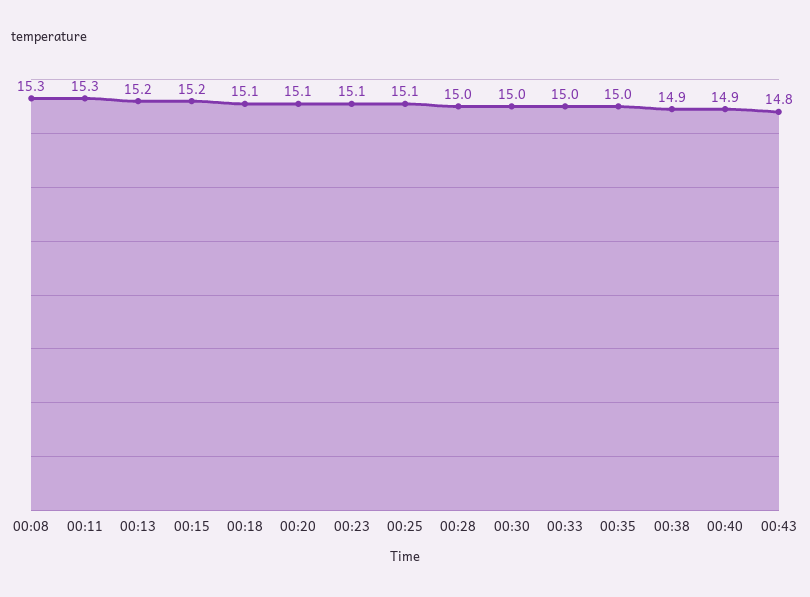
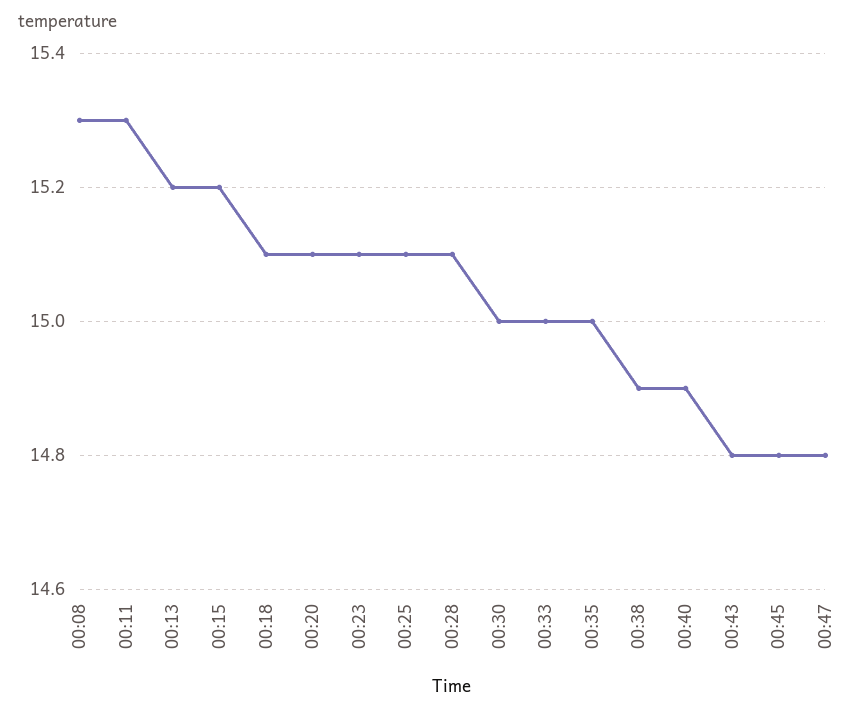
00:28: 15 -> 15.1
00:45: none -> 14.8
00:47: none -> 14.8

